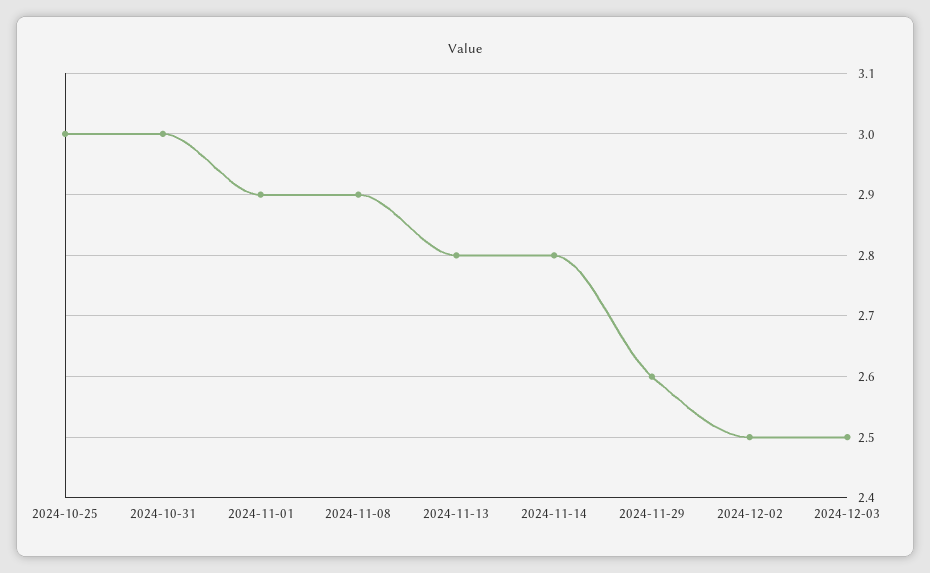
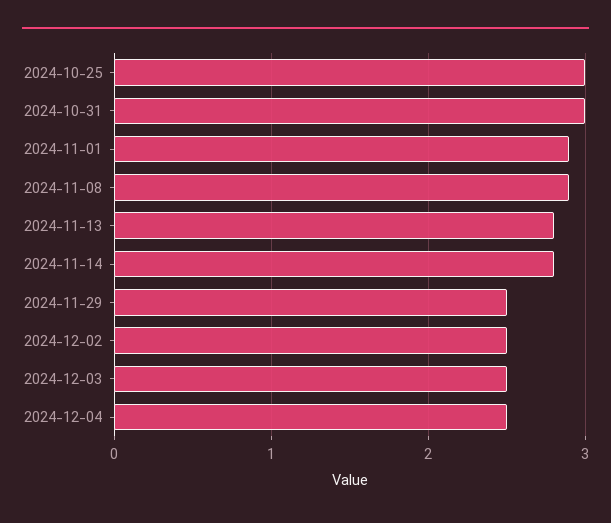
2024-11-29: 2.6 -> 2.5
2024-12-04: none -> 2.5

